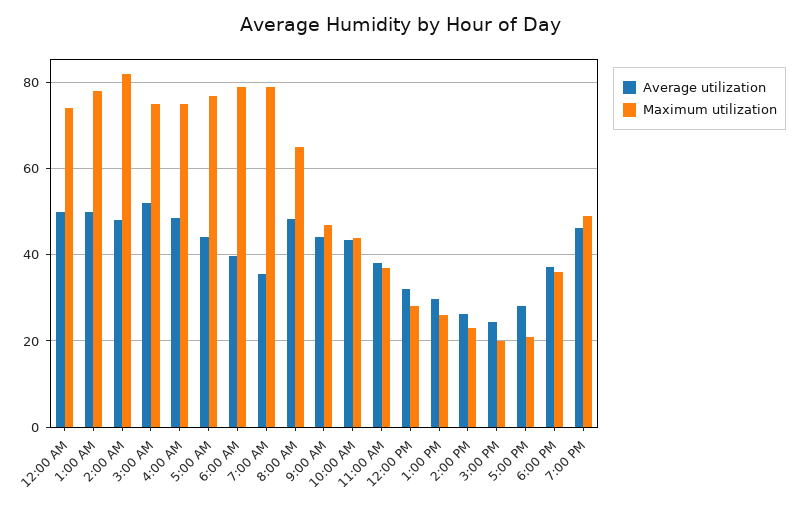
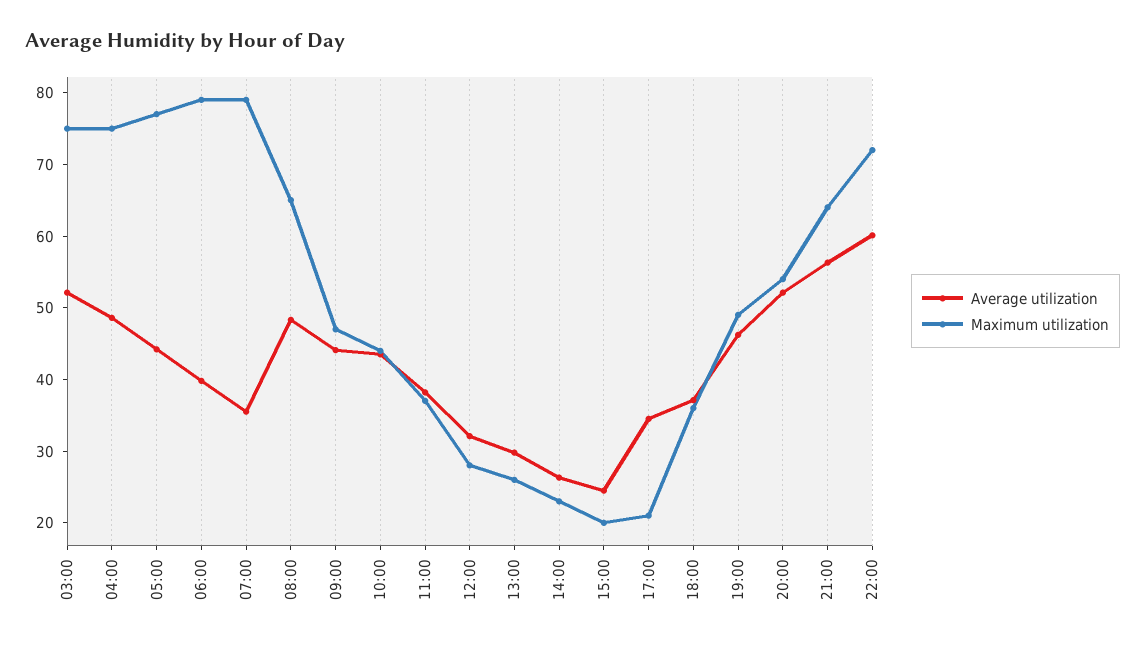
Average utilization, 12:00 AM: 50 -> none
Maximum utilization, 12:00 AM: 74 -> none
Average utilization, 1:00 AM: 50 -> none
Maximum utilization, 1:00 AM: 78 -> none
Average utilization, 2:00 AM: 48 -> none
Maximum utilization, 2:00 AM: 82 -> none
Average utilization, 5:00 PM: 28 -> 34
Average utilization, 20:00: none -> 52
Maximum utilization, 20:00: none -> 54
Average utilization, 21:00: none -> 56
Maximum utilization, 21:00: none -> 64
Average utilization, 22:00: none -> 60
Maximum utilization, 22:00: none -> 72

